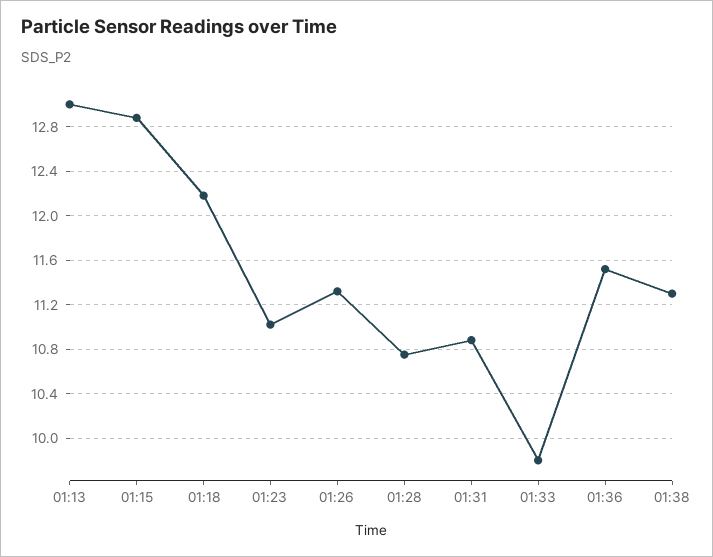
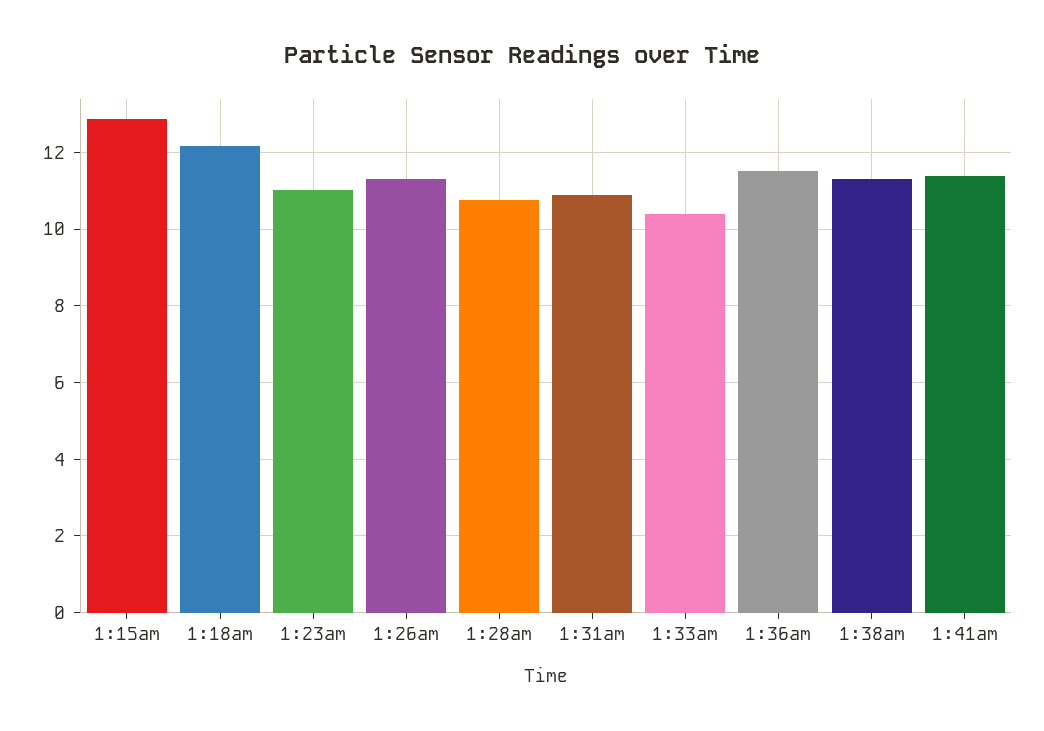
01:13: 13 -> none
01:33: 9.8 -> 10.4
1:41am: none -> 11.4

